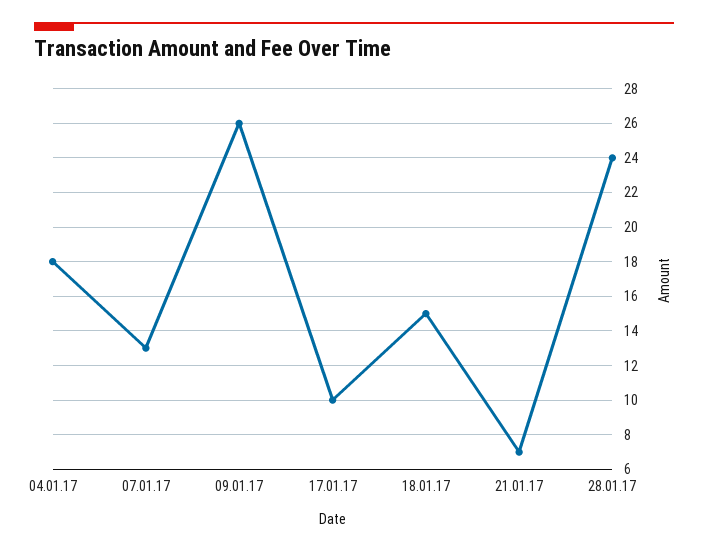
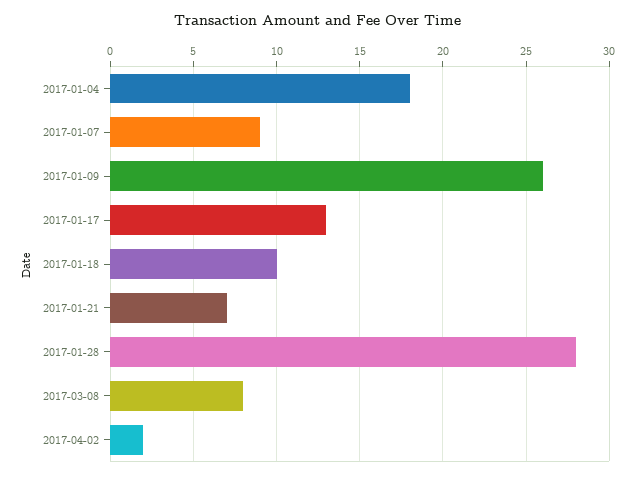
07.01.17: 13 -> 9
17.01.17: 10 -> 13
18.01.17: 15 -> 10
28.01.17: 24 -> 28
2017-03-08: none -> 8
2017-04-02: none -> 2

